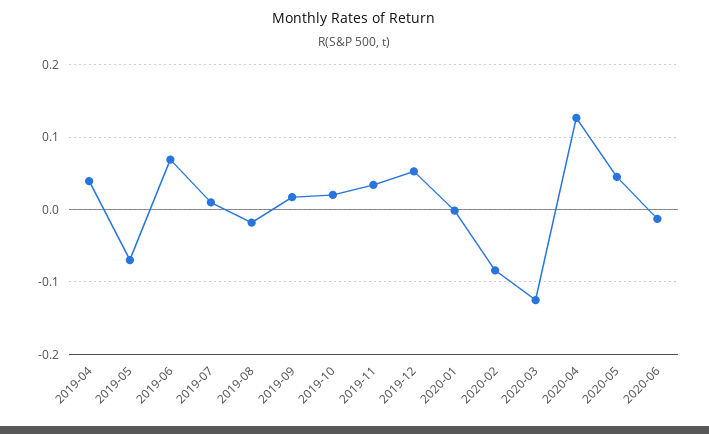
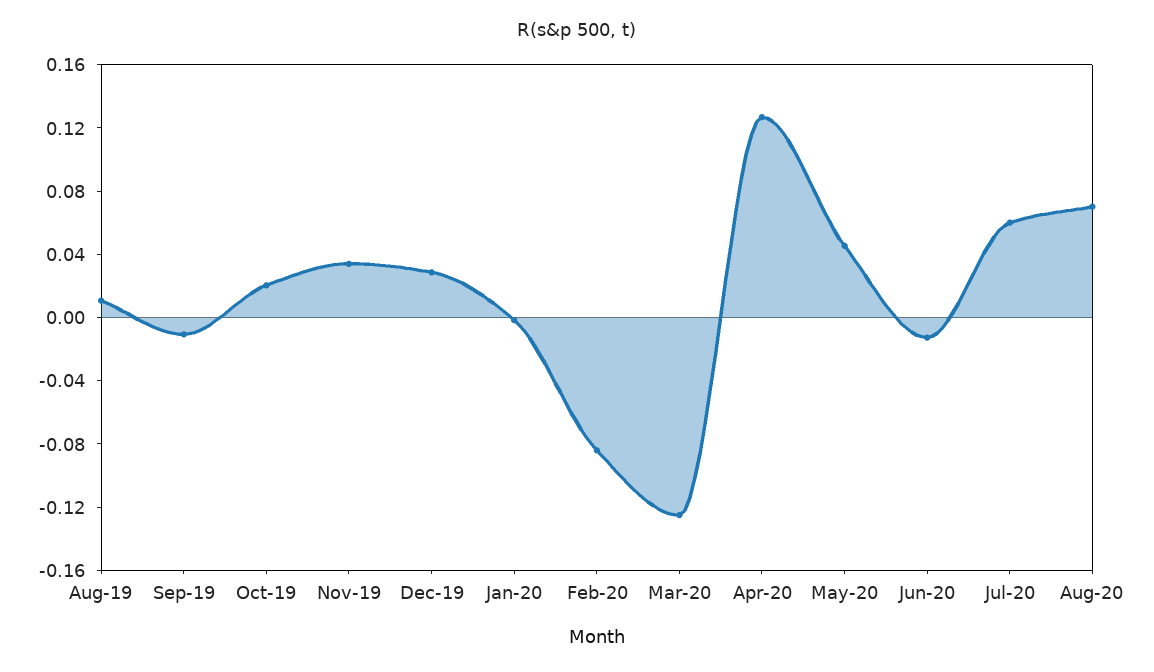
2019-04: 0.04 -> none
2019-05: -0.07 -> none
2019-06: 0.07 -> none
2019-07: 0.01 -> none
2019-08: -0.02 -> 0.01
2019-09: 0.02 -> -0.01
2019-12: 0.05 -> 0.03
Jul-20: none -> 0.06
Aug-20: none -> 0.07

